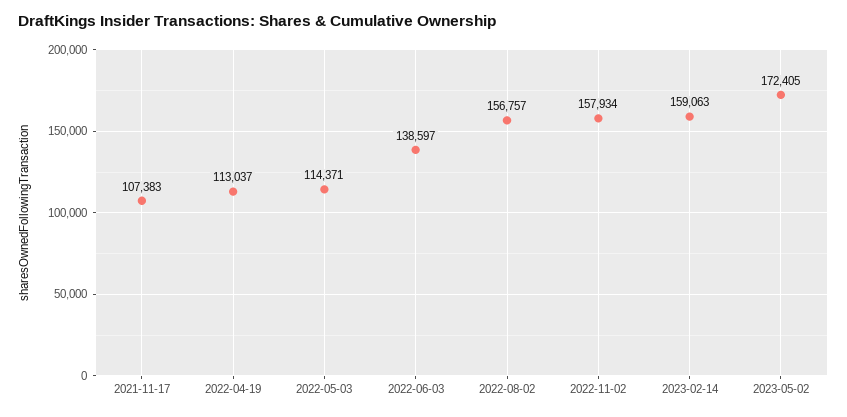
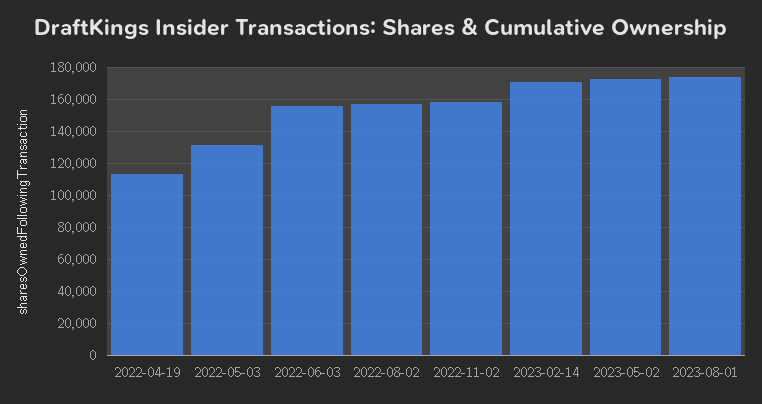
2021-11-17: 107383 -> none
2022-05-03: 114371 -> 130000
2022-06-03: 138597 -> 155000
2023-02-14: 159063 -> 170000
2023-08-01: none -> 175000

